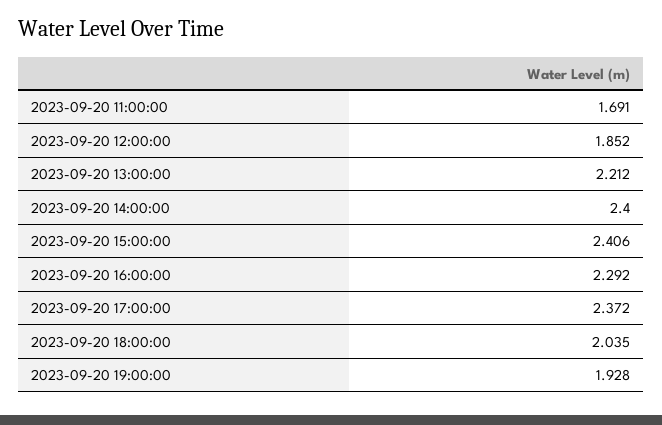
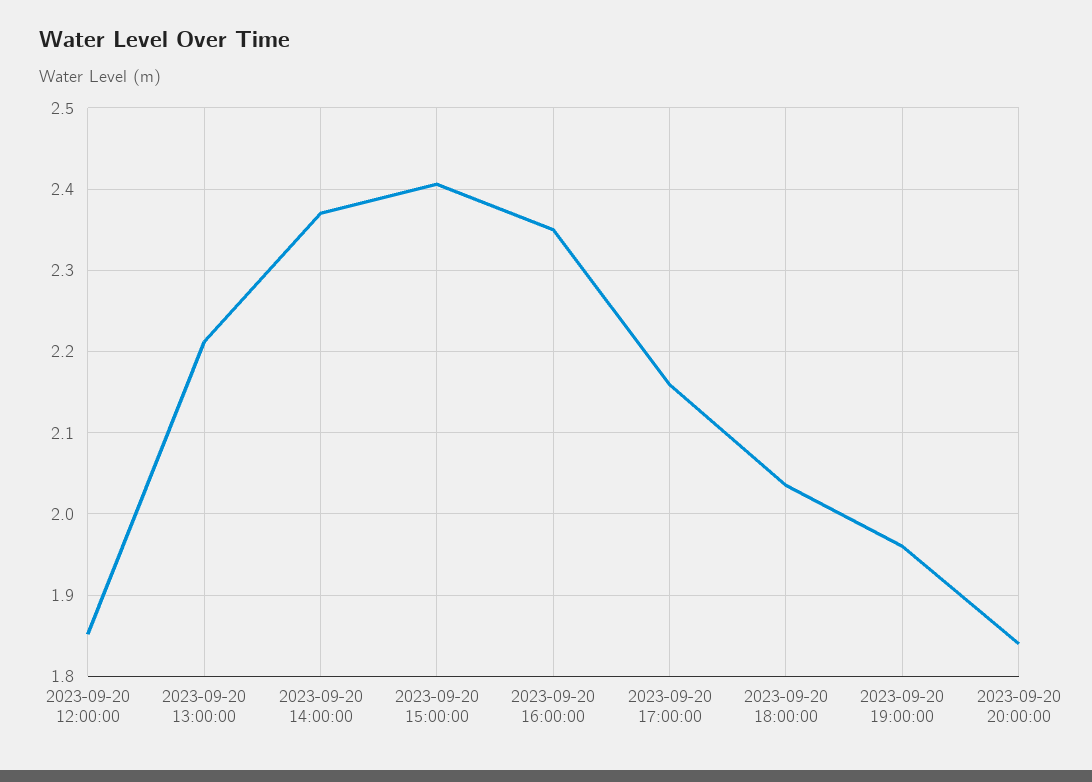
2023-09-20 11:00:00: 1.691 -> none
2023-09-20 14:00:00: 2.4 -> 2.37
2023-09-20 16:00:00: 2.292 -> 2.35
2023-09-20 17:00:00: 2.372 -> 2.16
2023-09-20 19:00:00: 1.928 -> 1.96
2023-09-20 20:00:00: none -> 1.84

